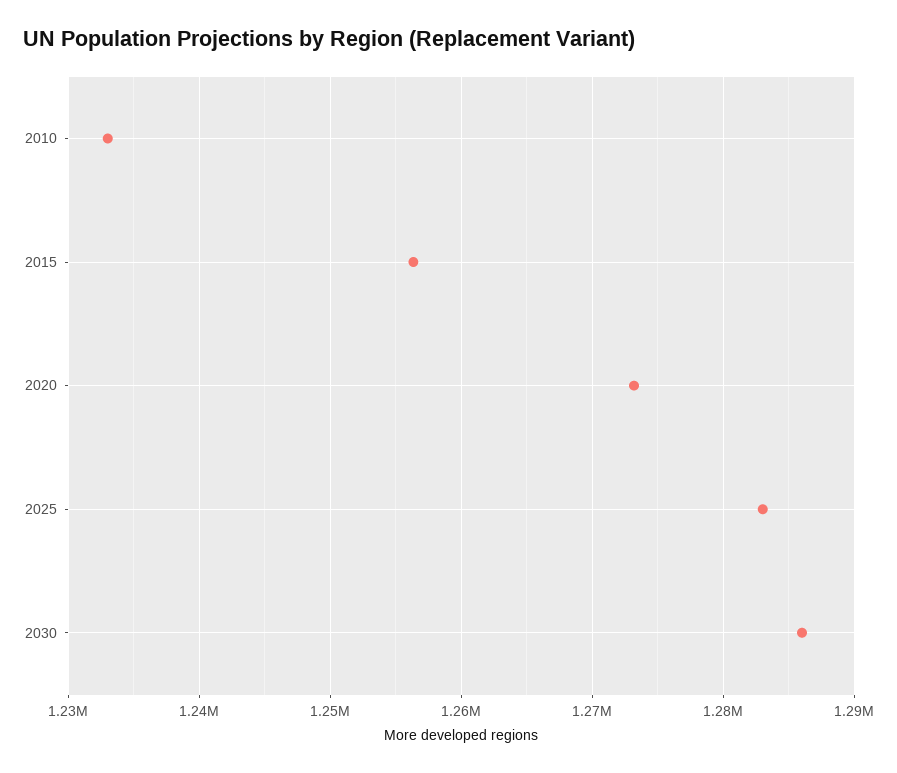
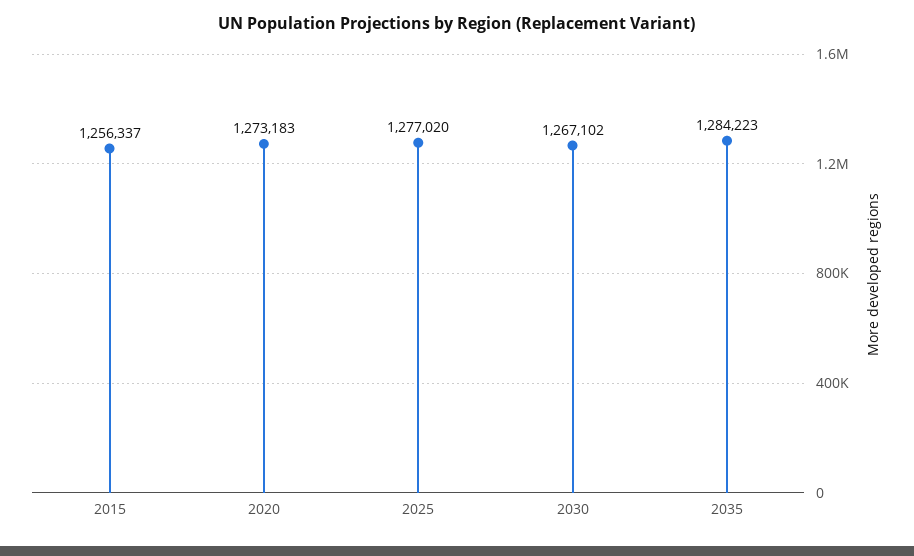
2010: 1233000 -> none
2025: 1283000 -> 1277020
2030: 1286000 -> 1267102
2035: none -> 1284223

